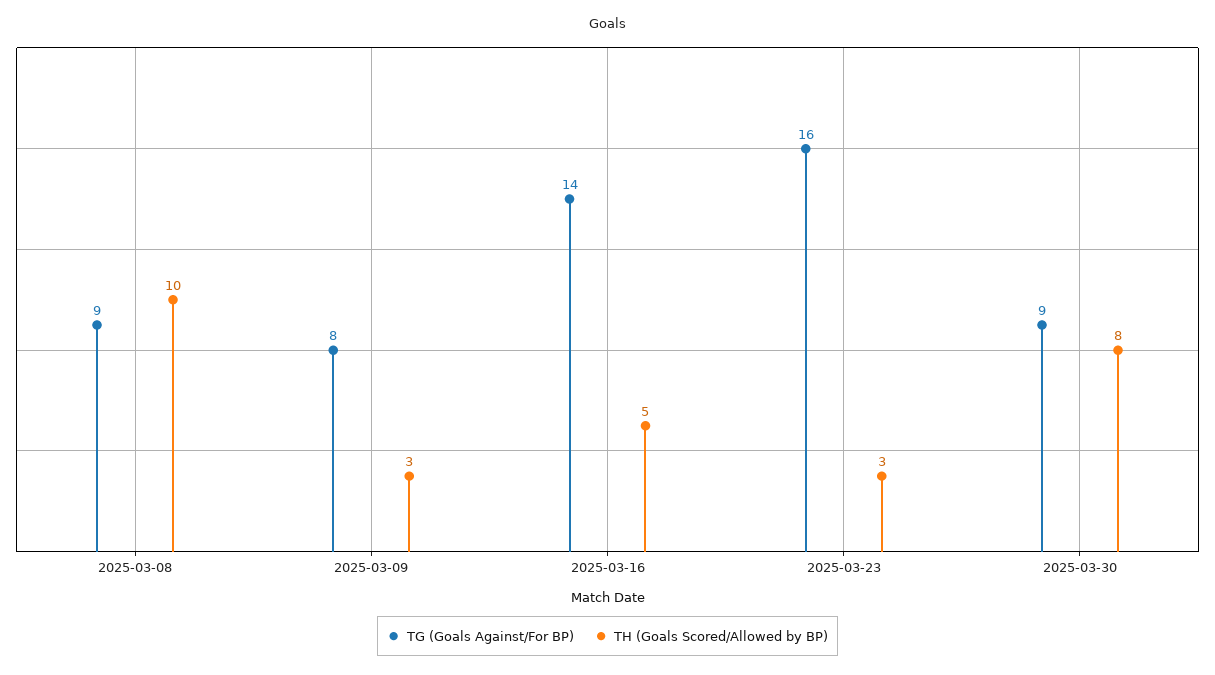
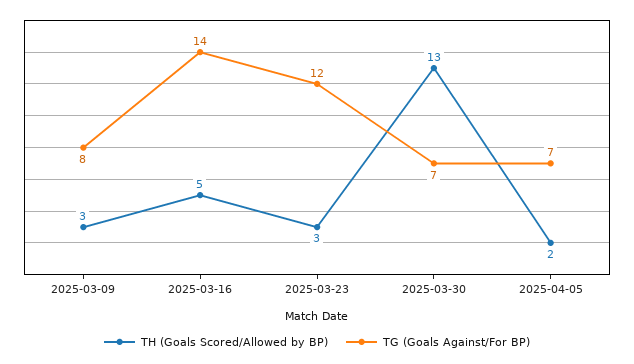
TG (Goals Against/For BP), 2025-03-08: 9 -> none
TH (Goals Scored/Allowed by BP), 2025-03-08: 10 -> none
TG (Goals Against/For BP), 2025-03-23: 16 -> 12
TG (Goals Against/For BP), 2025-03-30: 9 -> 7
TH (Goals Scored/Allowed by BP), 2025-03-30: 8 -> 13
TH (Goals Scored/Allowed by BP), 2025-04-05: none -> 2
TG (Goals Against/For BP), 2025-04-05: none -> 7

